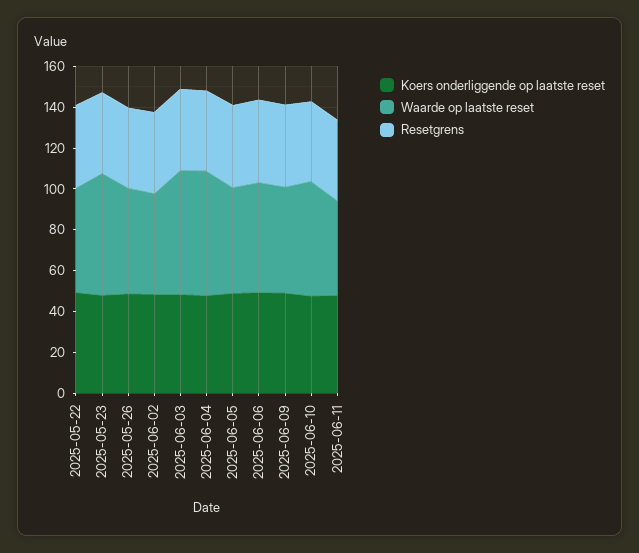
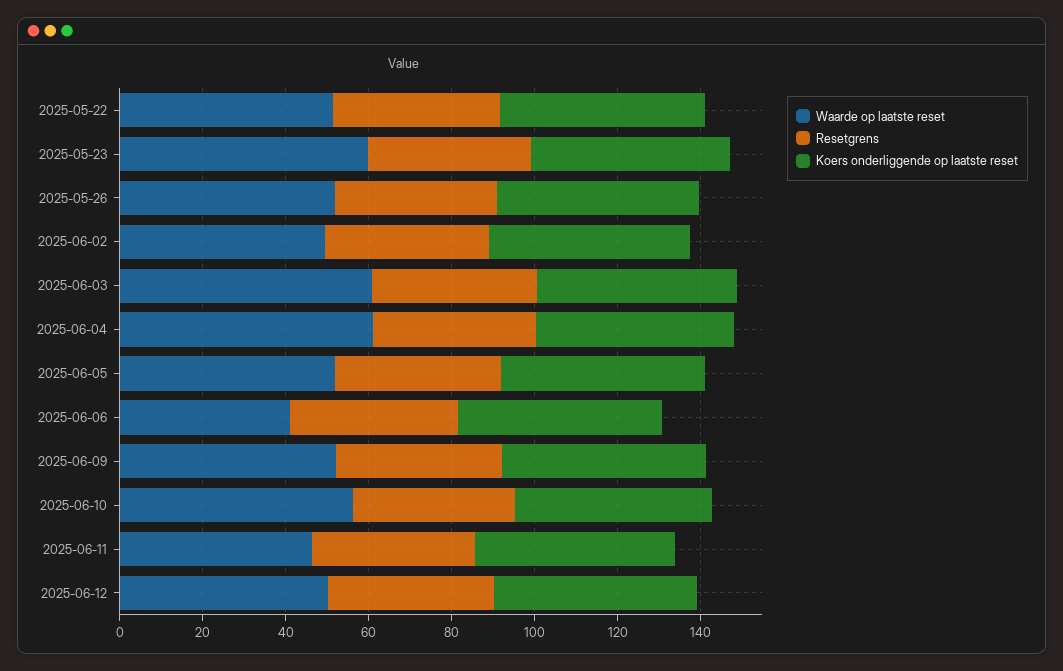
Waarde op laatste reset, 2025-06-06: 55 -> 40
Waarde op laatste reset, 2025-06-12: none -> 50
Resetgrens, 2025-06-12: none -> 40
Koers onderliggende op laatste reset, 2025-06-12: none -> 50

